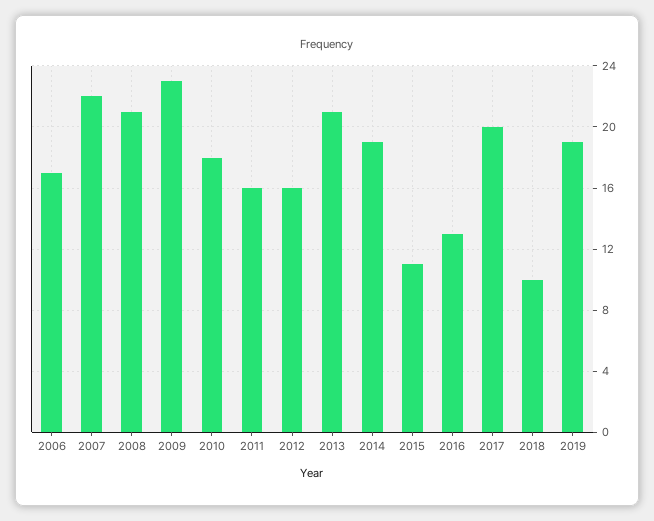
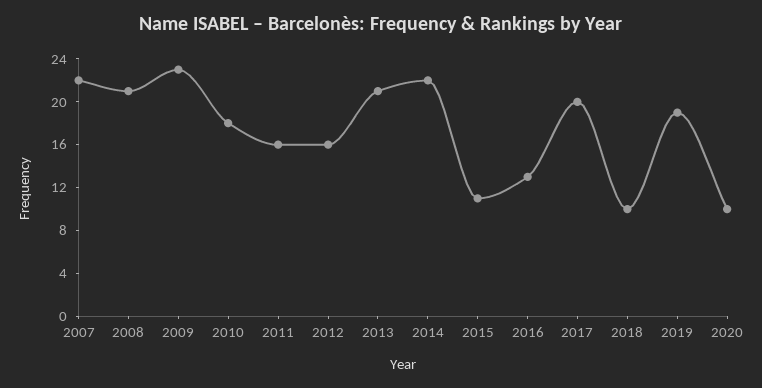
2006: 17 -> none
2014: 19 -> 22
2020: none -> 10

